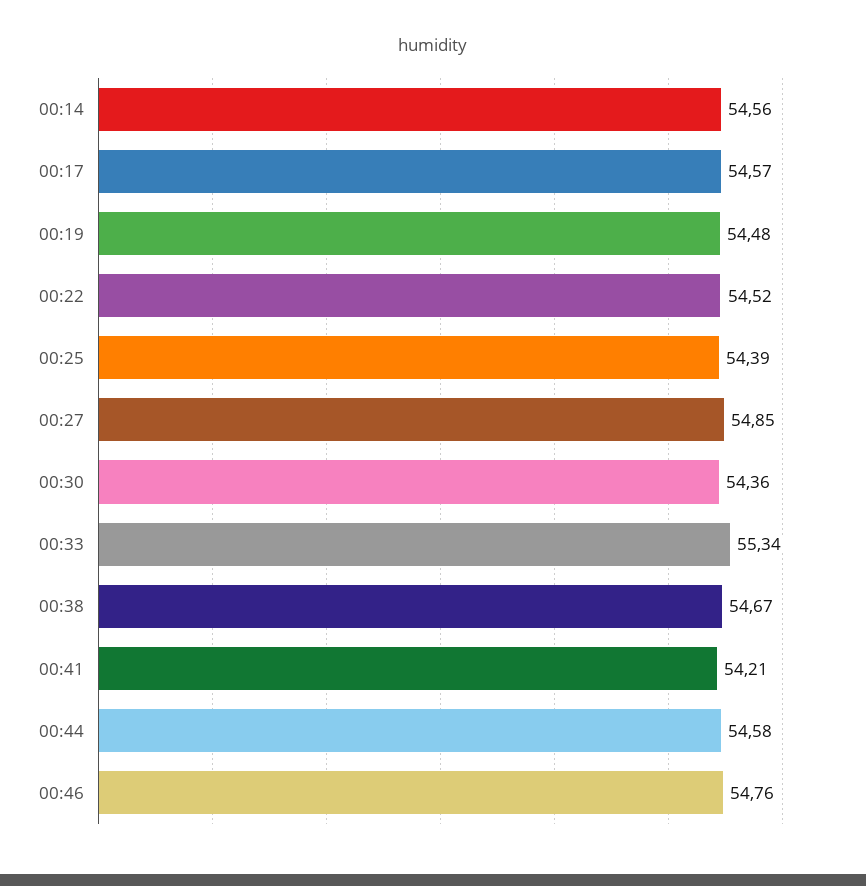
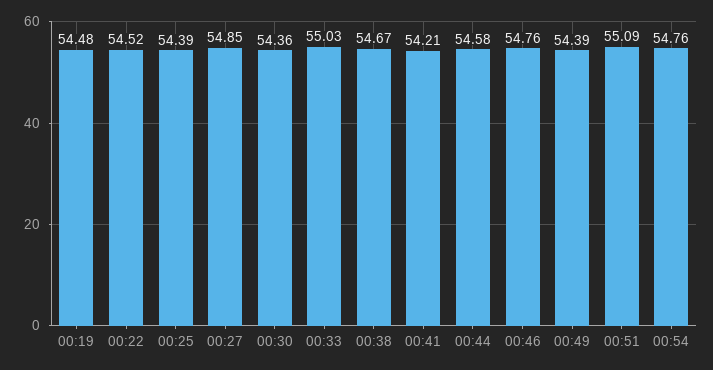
00:14: 54.56 -> none
00:17: 54.57 -> none
00:33: 55.34 -> 55.03
00:49: none -> 54.39
00:51: none -> 55.09
00:54: none -> 54.76

